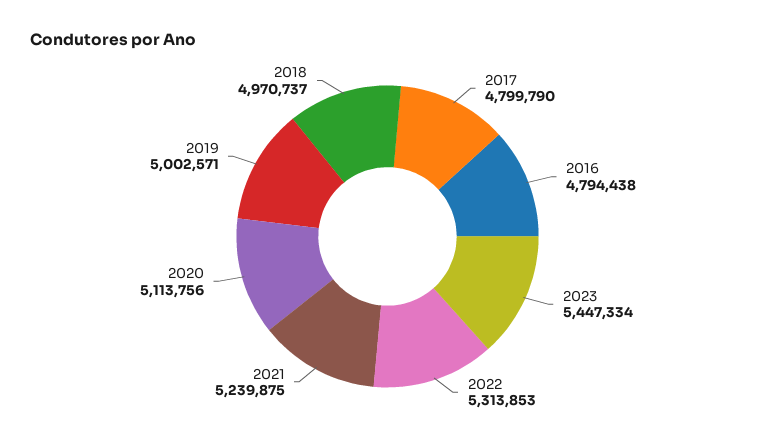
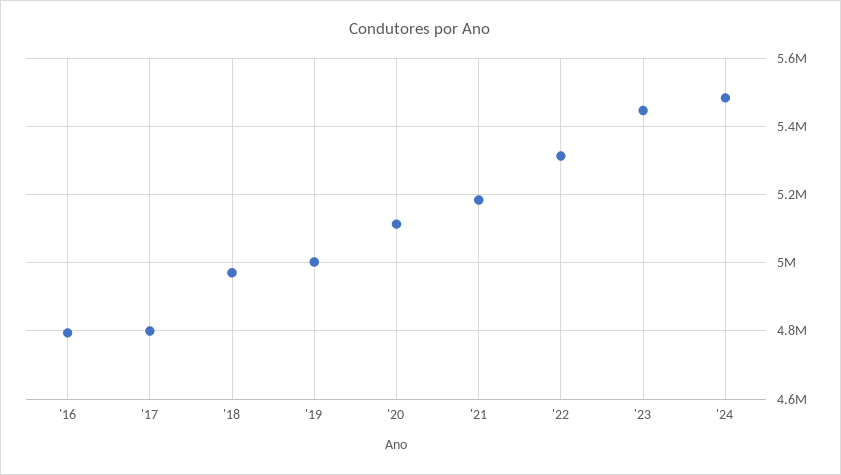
2021: 5239875 -> 5180000
'24: none -> 5480000

